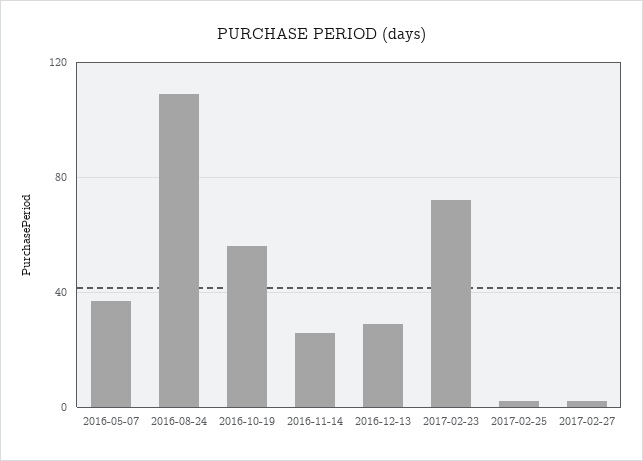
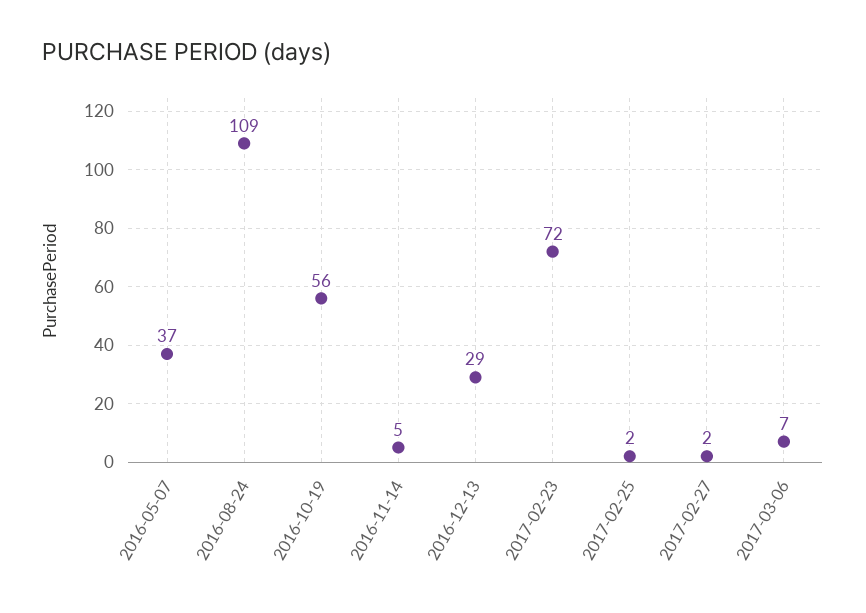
2016-11-14: 25 -> 5
2017-03-06: none -> 7

